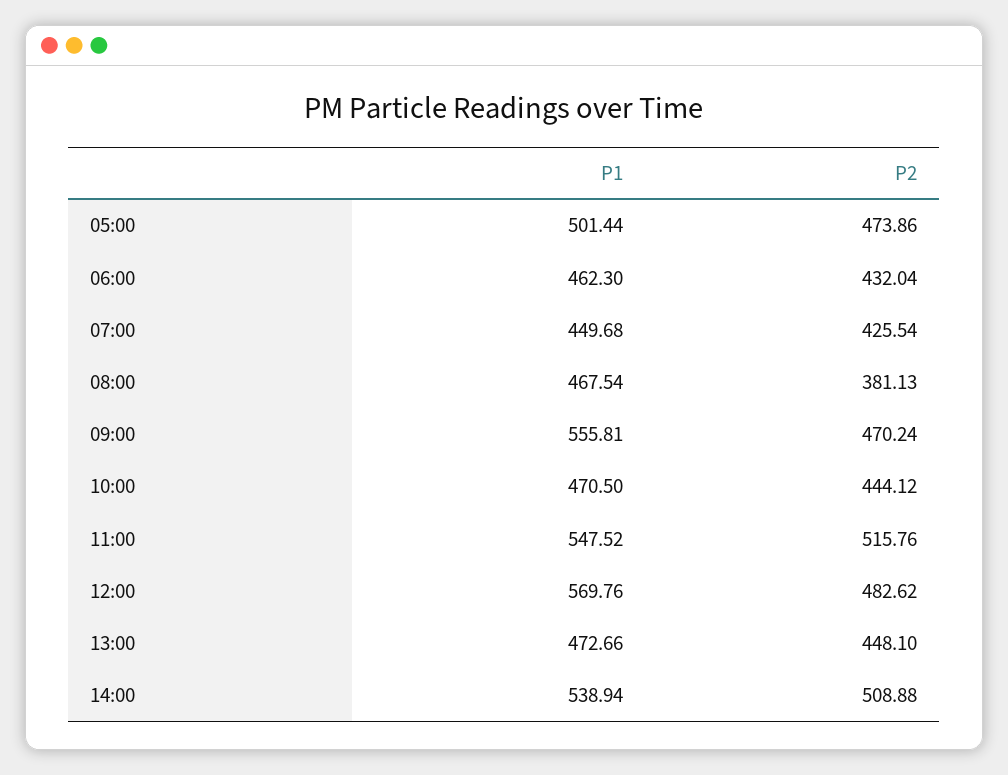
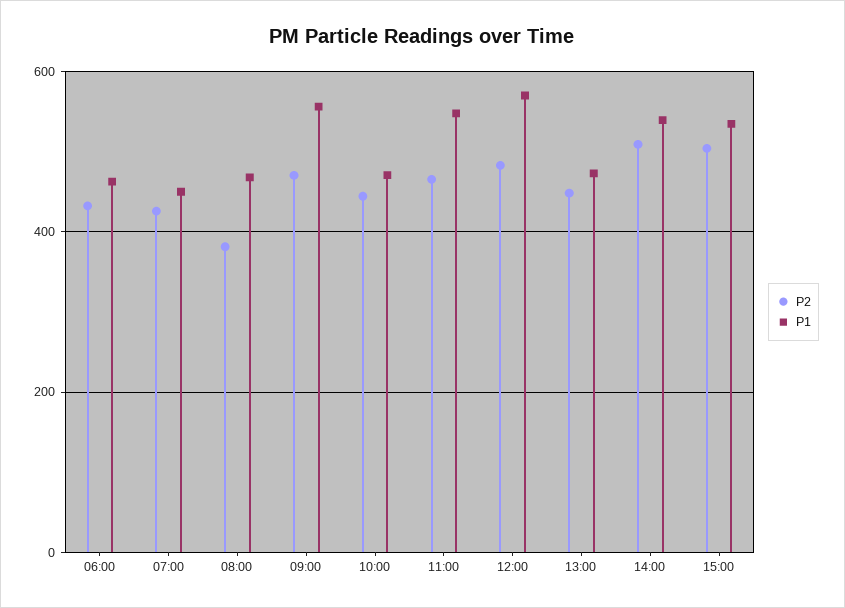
P1, 05:00: 501.44 -> none
P2, 05:00: 473.86 -> none
P2, 11:00: 515.76 -> 460
P2, 15:00: none -> 500
P1, 15:00: none -> 540

